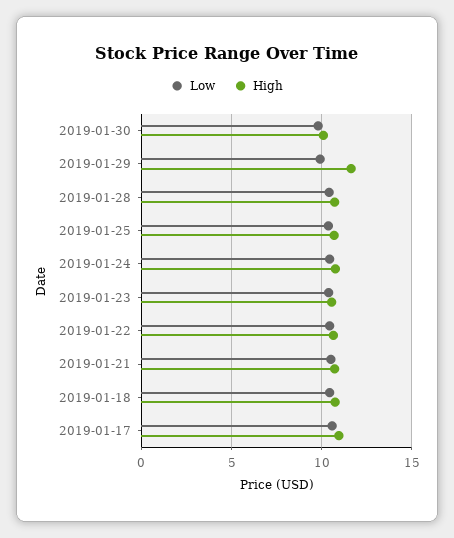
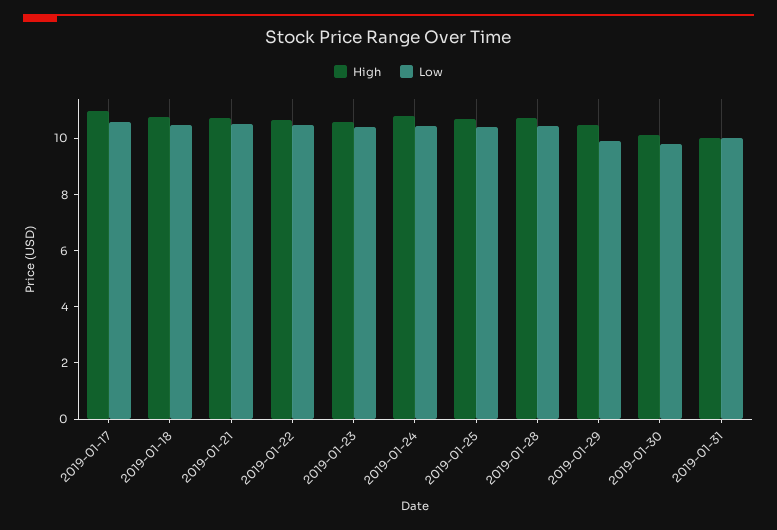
High, 2019-01-29: 11.5 -> 10.5
High, 2019-01-31: none -> 10
Low, 2019-01-31: none -> 10

